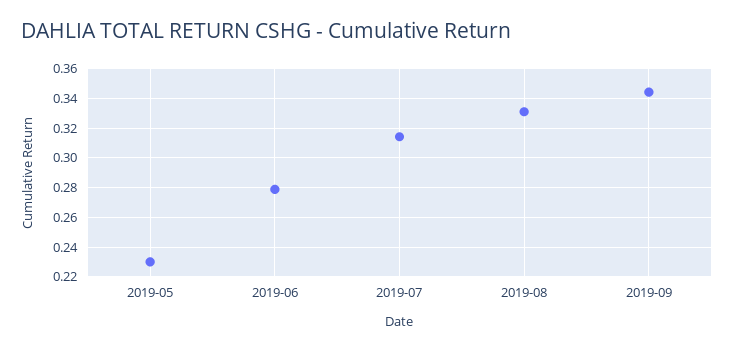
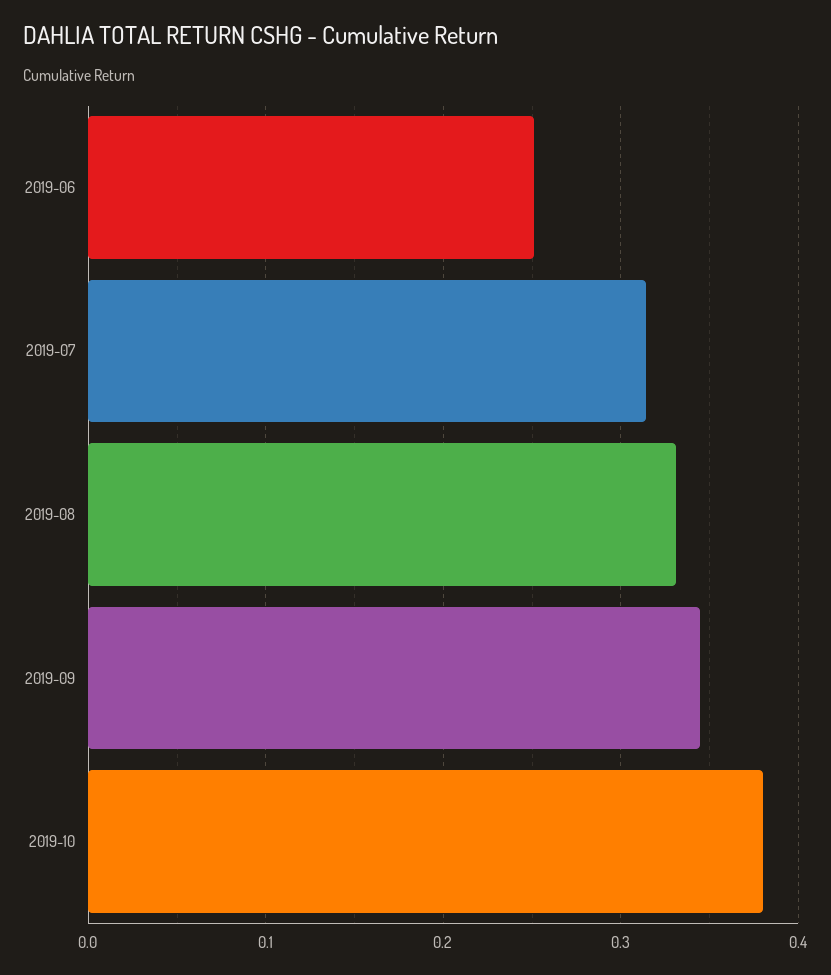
2019-05: 0.23 -> none
2019-06: 0.28 -> 0.25
2019-10: none -> 0.38

